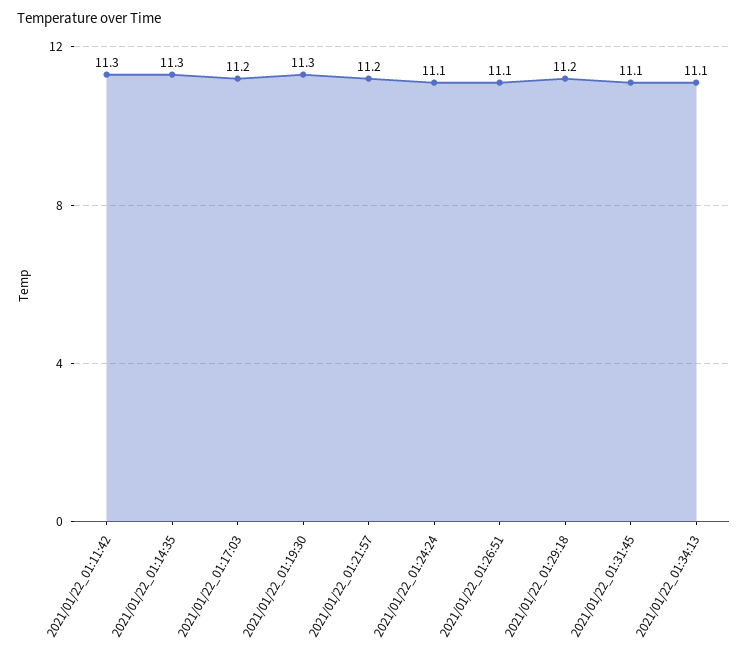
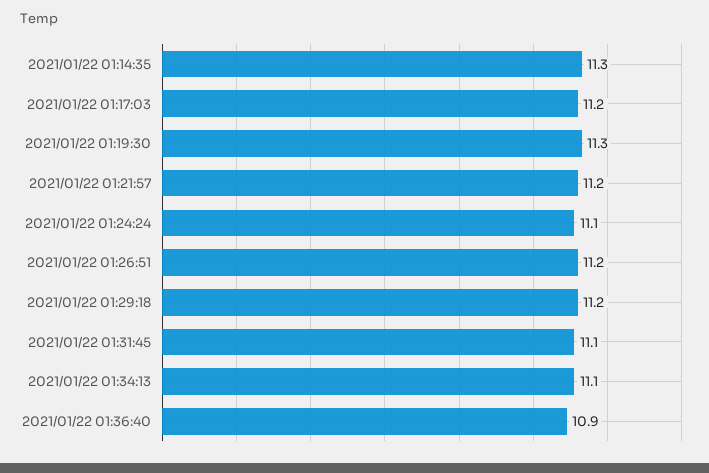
2021/01/22_01:11:42: 11.3 -> none
2021/01/22_01:26:51: 11.1 -> 11.2
2021/01/22 01:36:40: none -> 10.9

